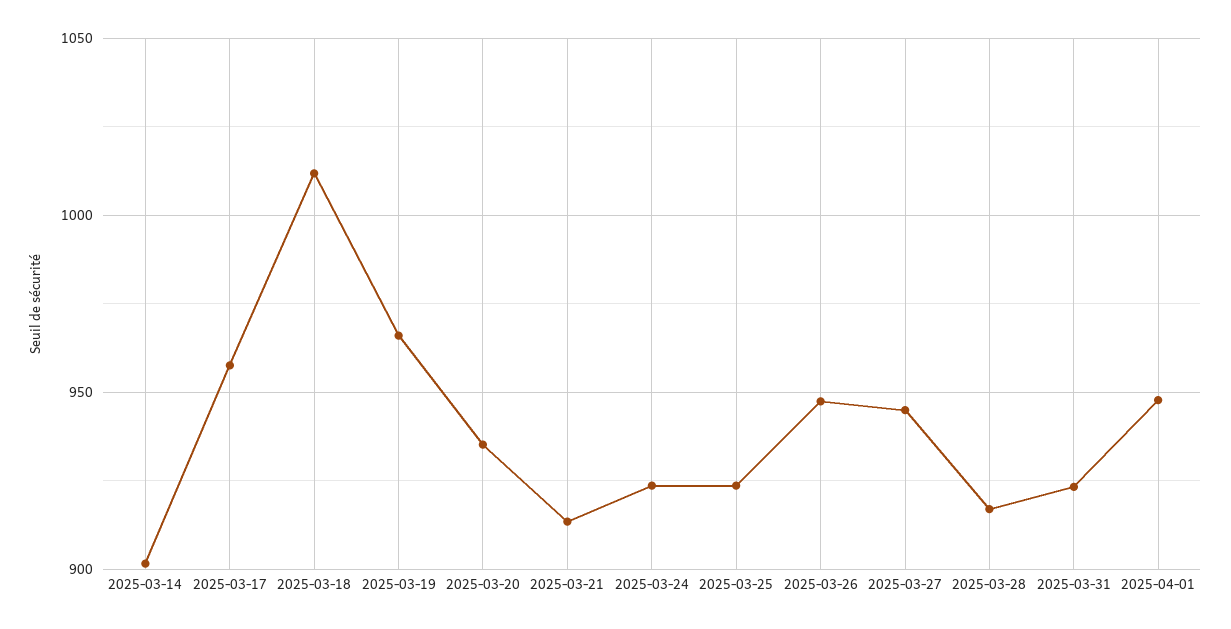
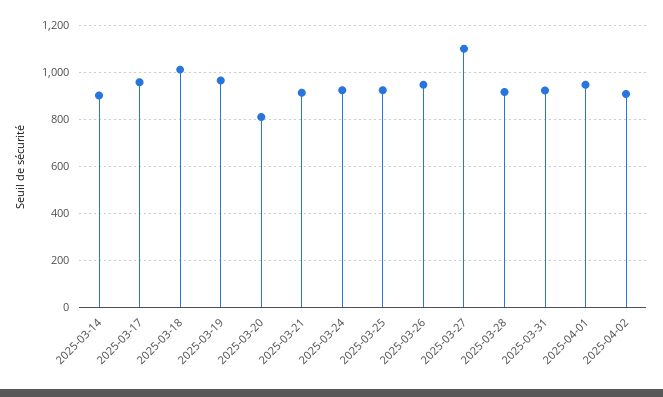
2025-03-20: 935 -> 800
2025-03-27: 945 -> 1100
2025-04-02: none -> 900

